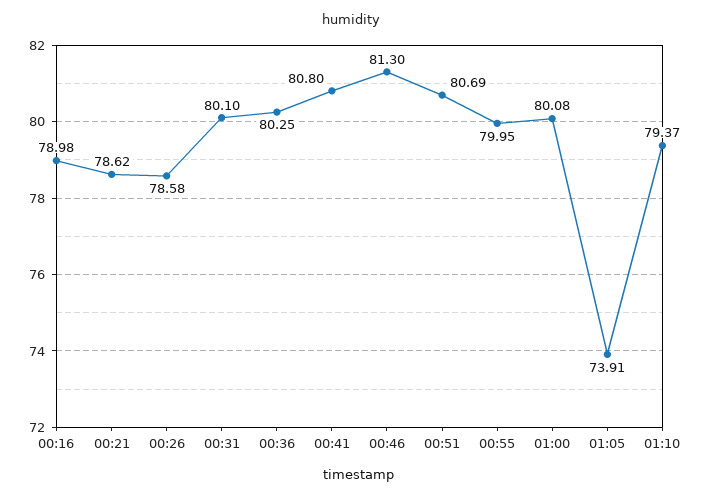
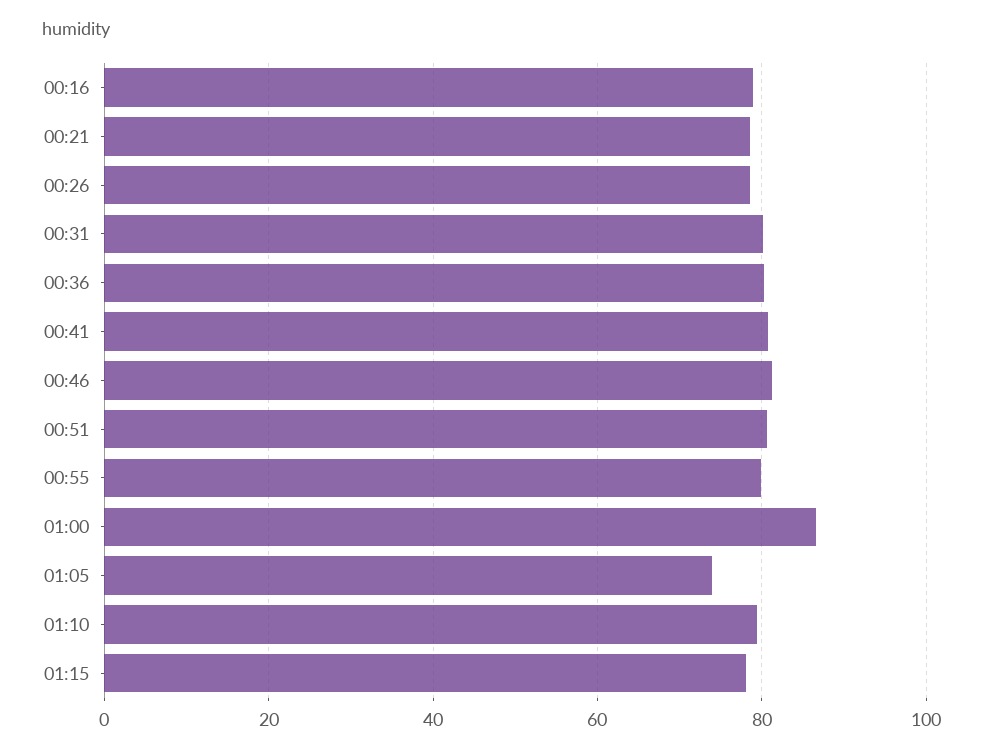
01:00: 80.08 -> 86
01:15: none -> 78

